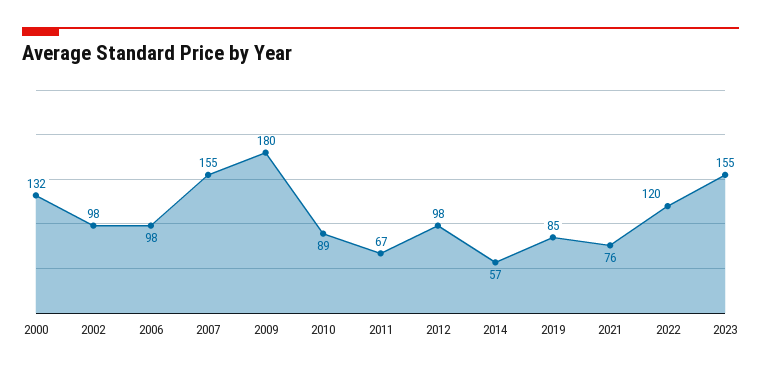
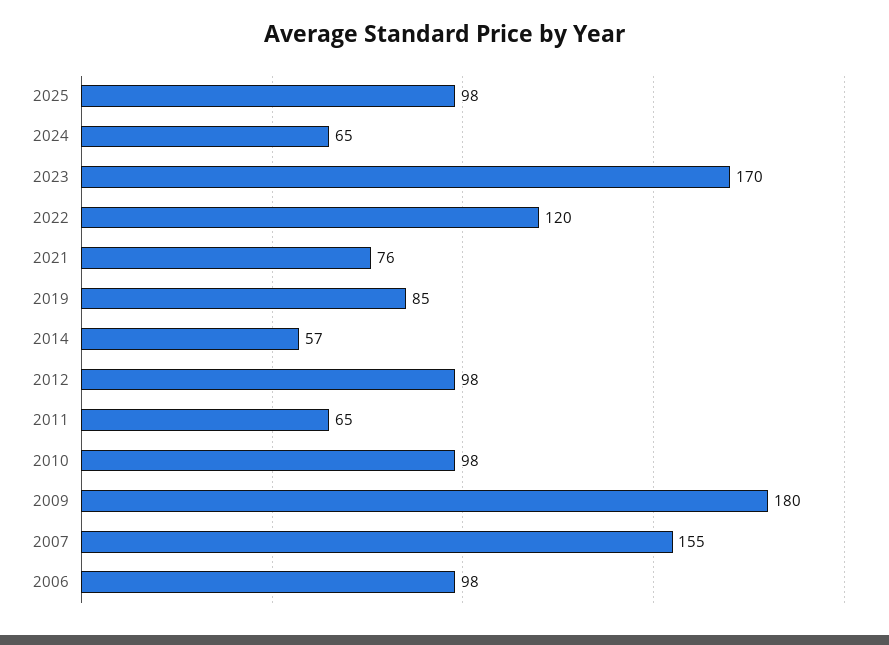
2000: 132 -> none
2002: 98 -> none
2010: 89 -> 98
2011: 67 -> 65
2023: 155 -> 170
2025: none -> 98
2024: none -> 65

